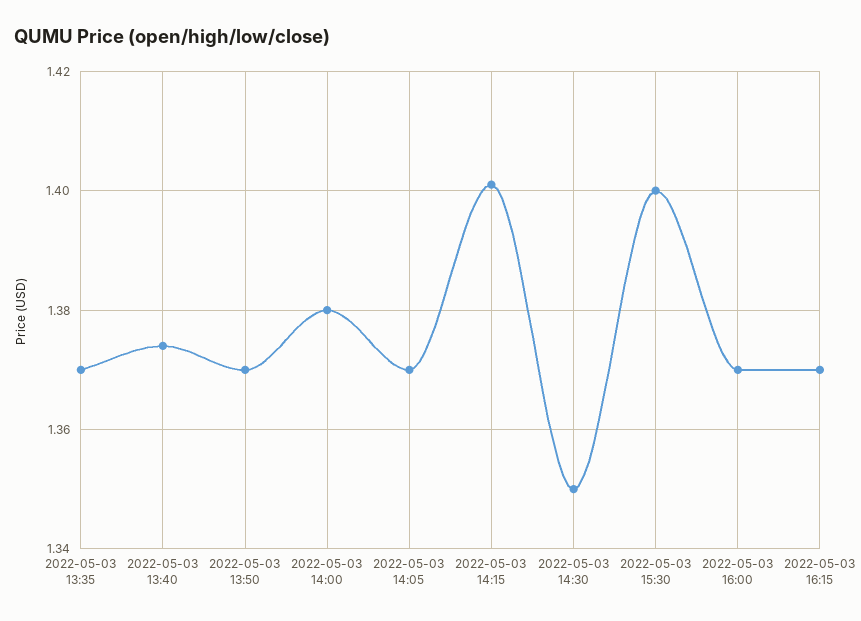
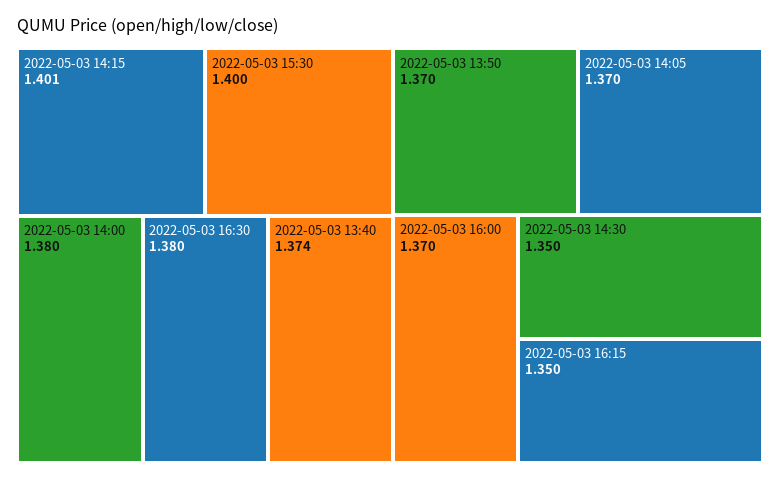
2022-05-03 13:35: 1.37 -> none
2022-05-03 16:15: 1.37 -> 1.35
2022-05-03 16:30: none -> 1.38

